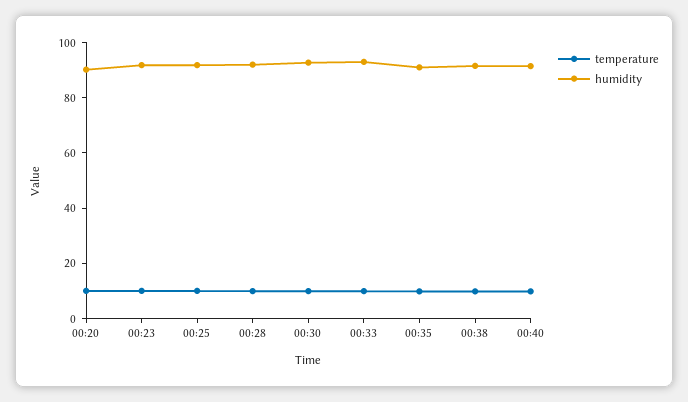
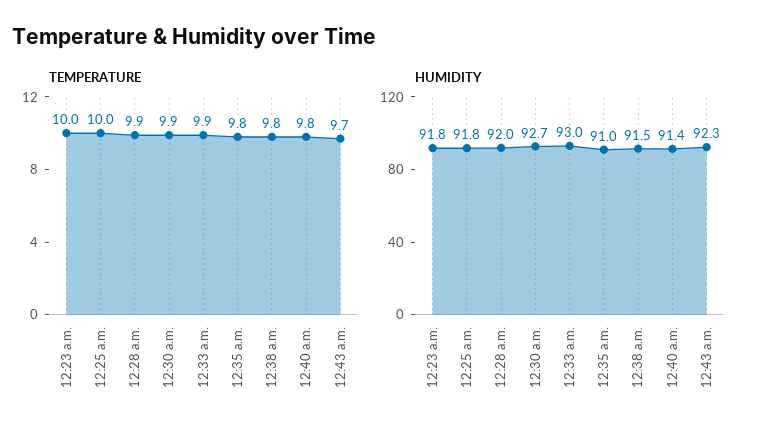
temperature, 00:20: 10 -> none
humidity, 00:20: 90 -> none
temperature, 12:43 a.m.: none -> 9.7
humidity, 12:43 a.m.: none -> 92.3

